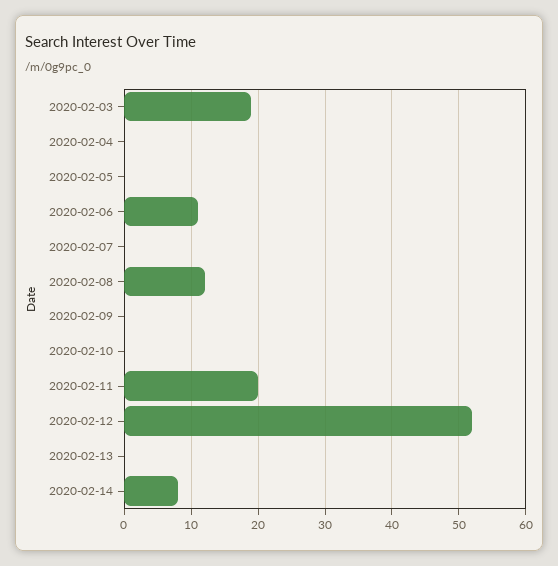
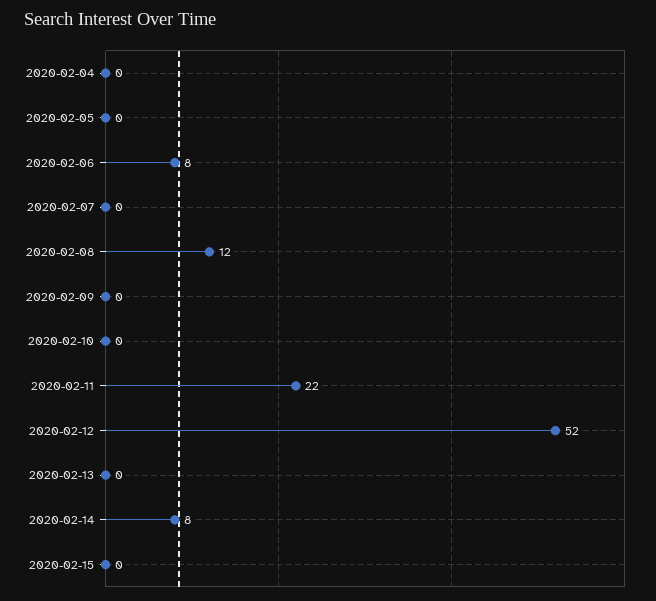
2020-02-03: 19 -> none
2020-02-06: 11 -> 8
2020-02-11: 20 -> 22
2020-02-15: none -> 0

